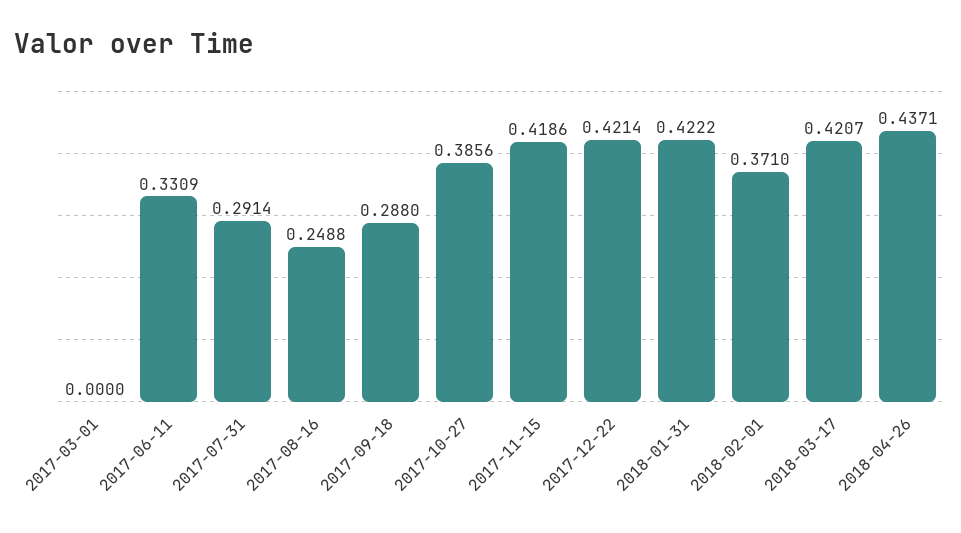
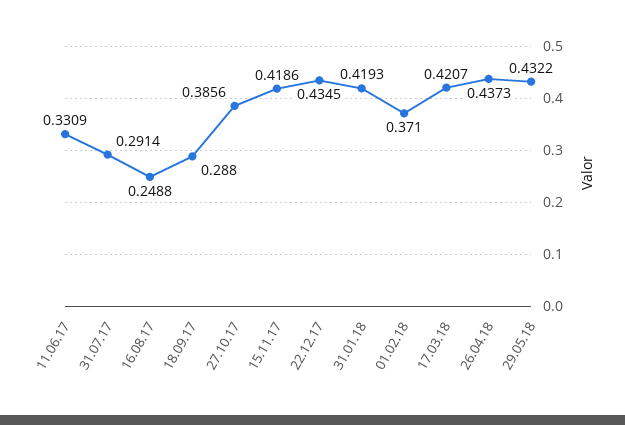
2017-03-01: 0 -> none
2017-12-22: 0.4214 -> 0.4345
2018-01-31: 0.4222 -> 0.4193
2018-04-26: 0.4371 -> 0.4373
29.05.18: none -> 0.4322

